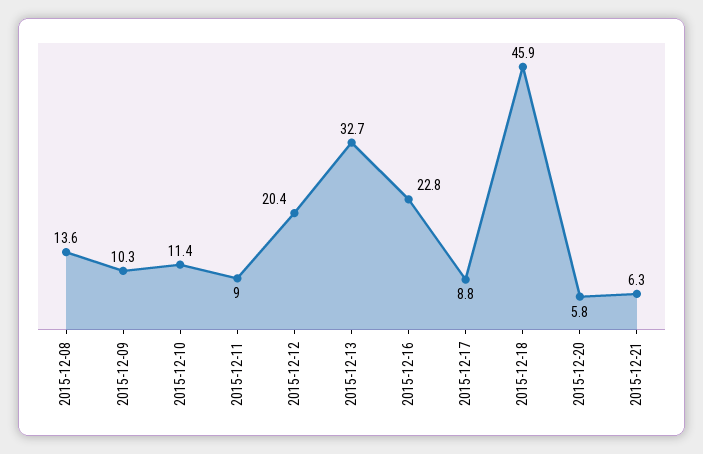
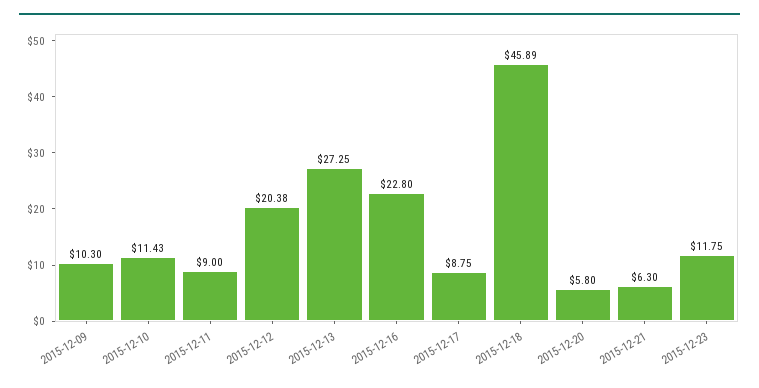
2015-12-08: 13.6 -> none
2015-12-13: 32.7 -> 27.25
2015-12-23: none -> 11.75

